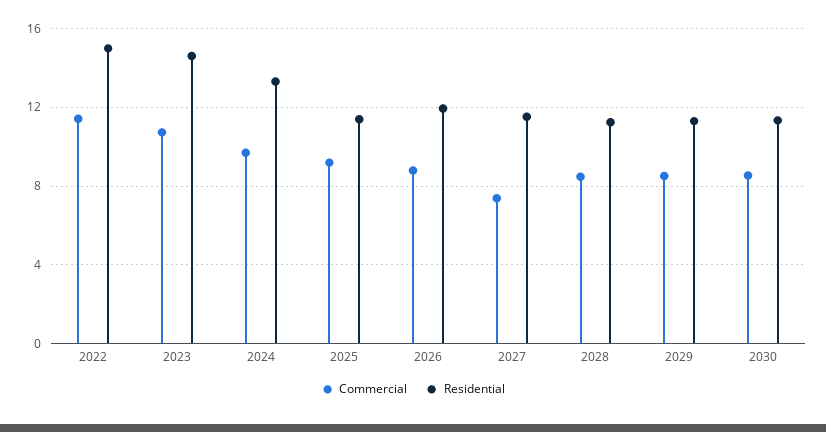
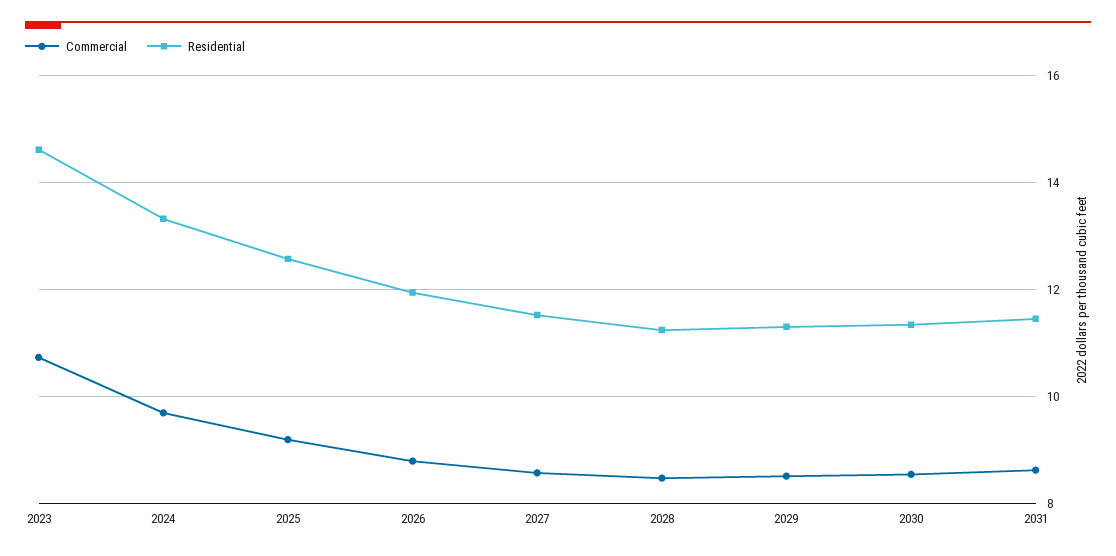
Commercial, 2022: 11.5 -> none
Residential, 2022: 15 -> none
Residential, 2025: 11.5 -> 12.6
Commercial, 2027: 7.5 -> 8.6
Commercial, 2031: none -> 8.6
Residential, 2031: none -> 11.4

